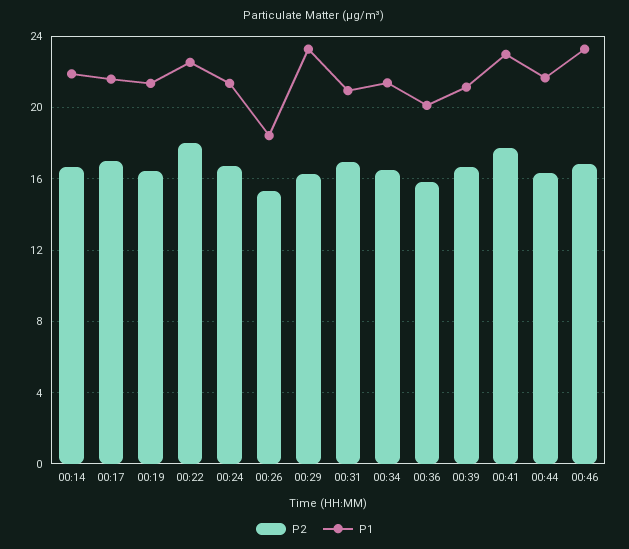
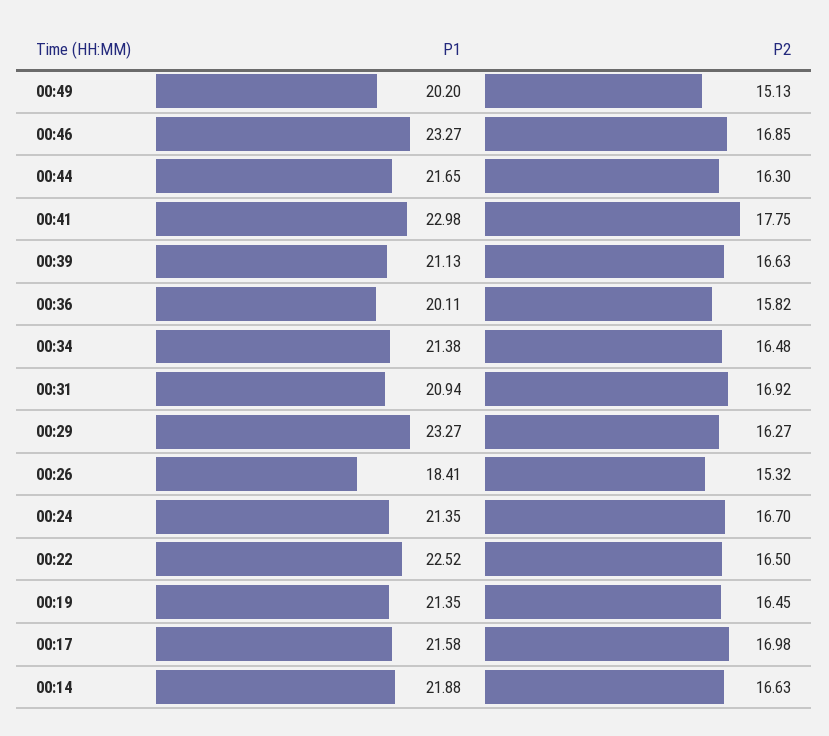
P2, 00:22: 18 -> 16.5
P1, 00:49: none -> 20.2
P2, 00:49: none -> 15.13

